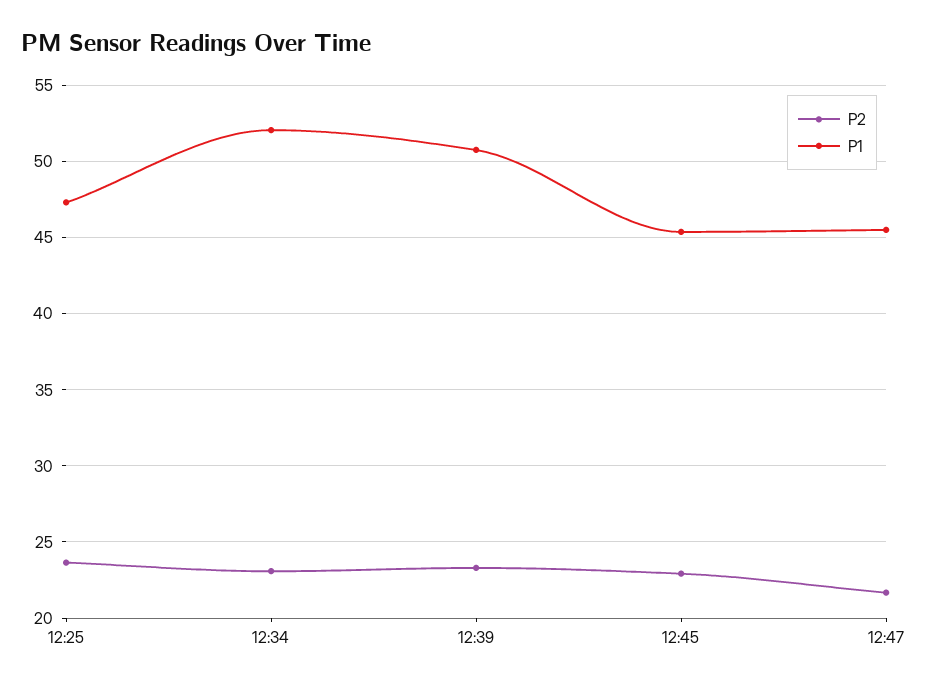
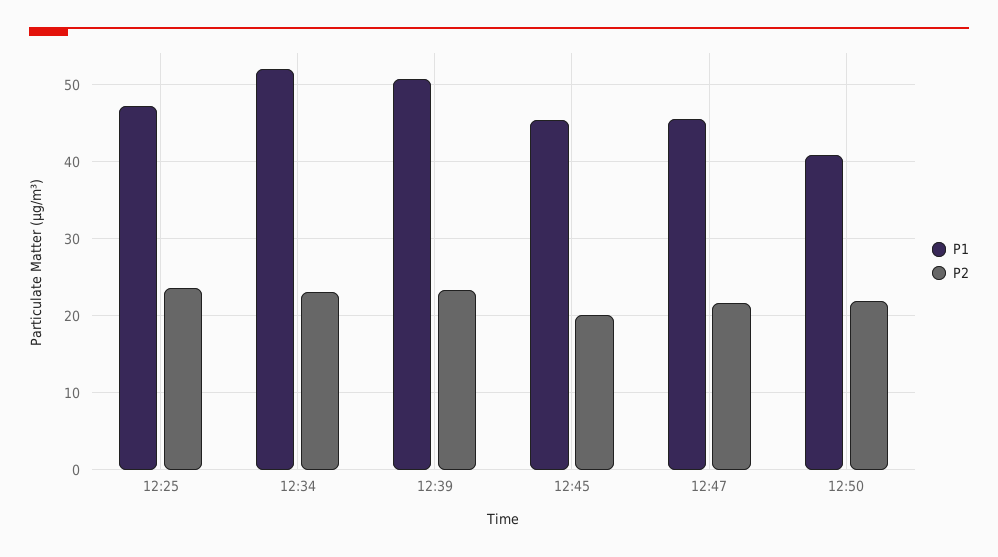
P2, 12:45: 23 -> 20
P1, 12:50: none -> 41
P2, 12:50: none -> 22

